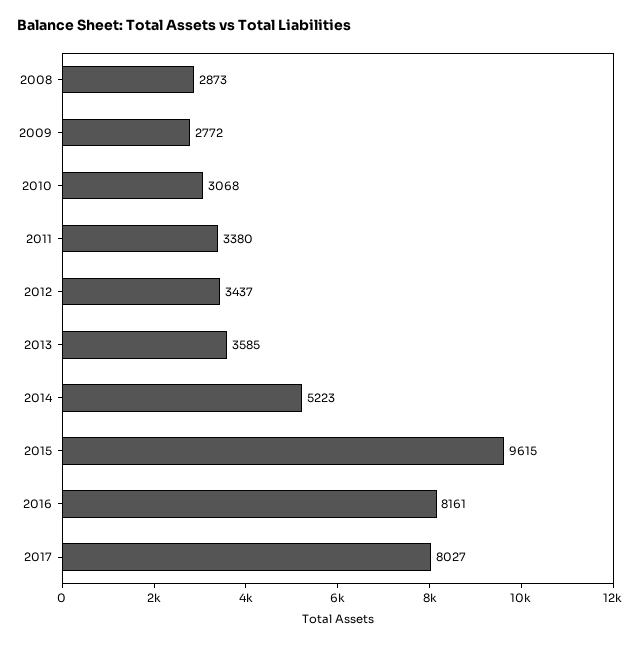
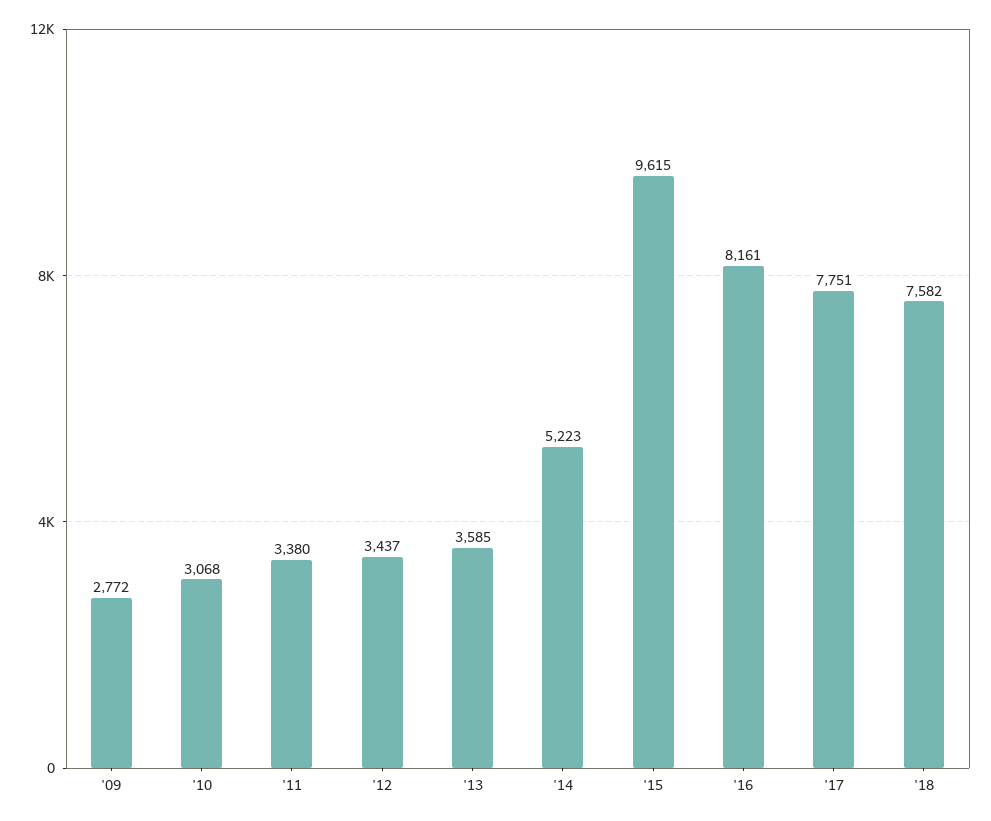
2008: 2873 -> none
2017: 8027 -> 7751
'18: none -> 7582

